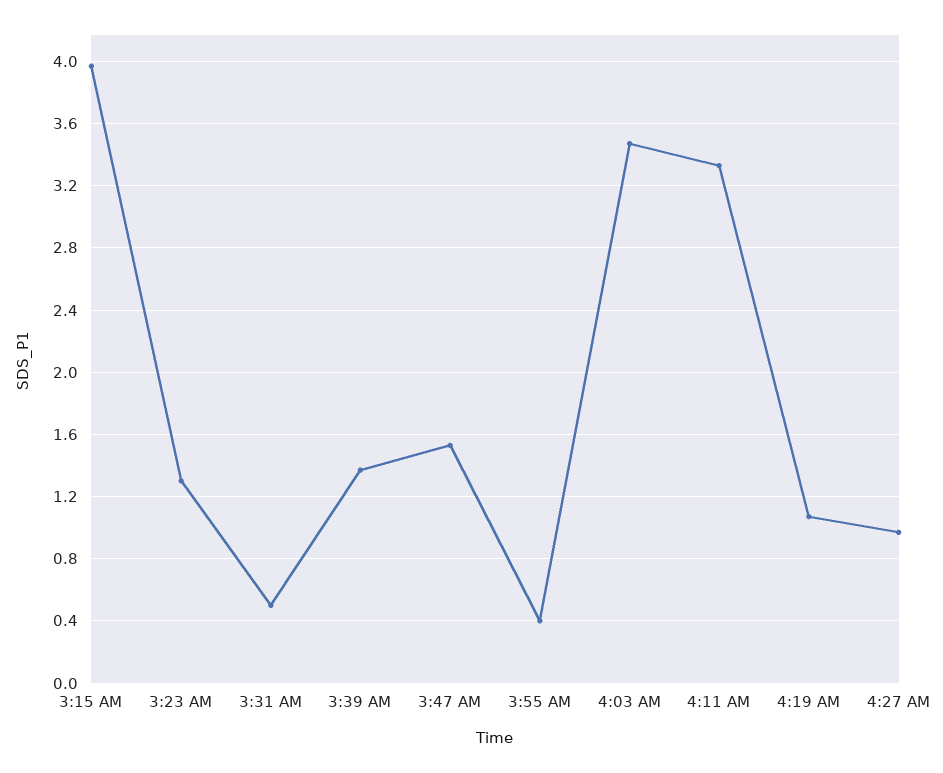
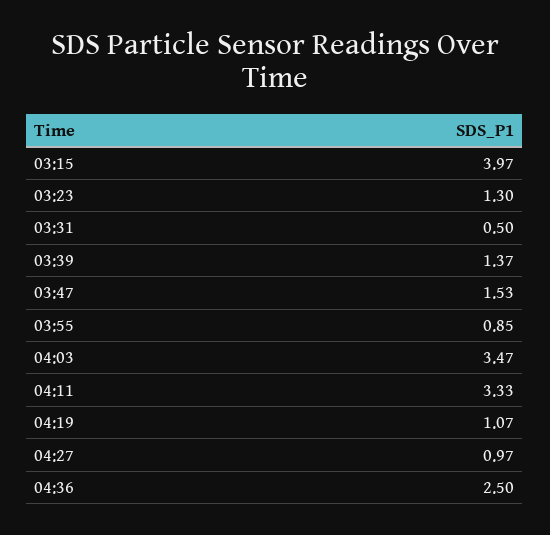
3:55 AM: 0.4 -> 0.85
04:36: none -> 2.5

